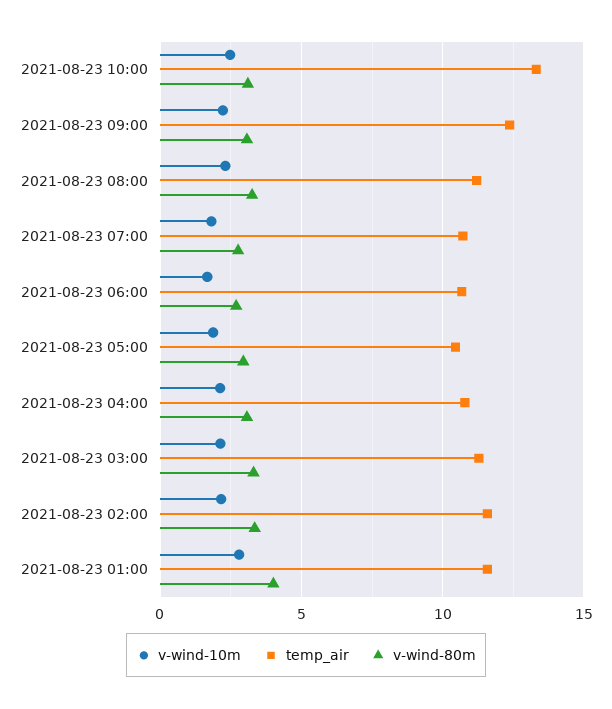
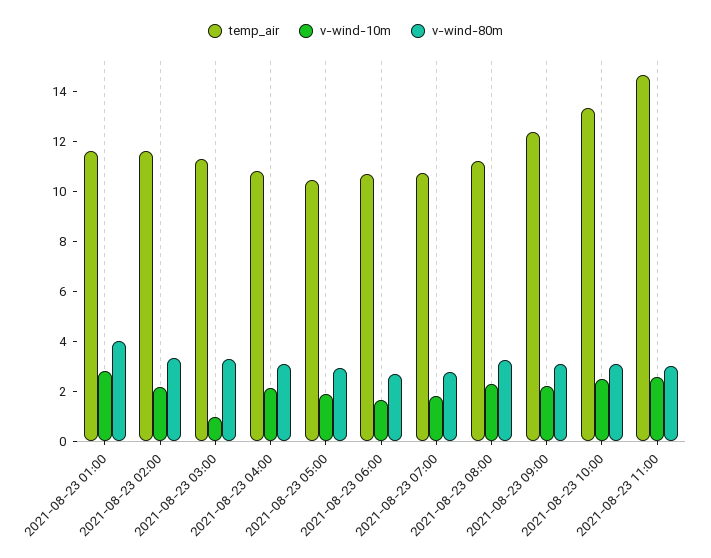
v-wind-10m, 2021-08-23 03:00: 2 -> 1
temp_air, 2021-08-23 11:00: none -> 14.5
v-wind-10m, 2021-08-23 11:00: none -> 2.5
v-wind-80m, 2021-08-23 11:00: none -> 3

